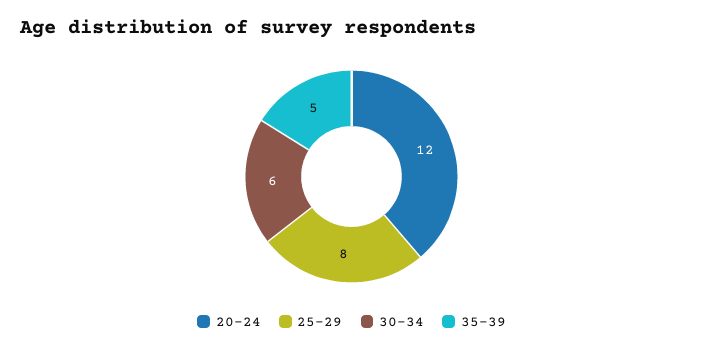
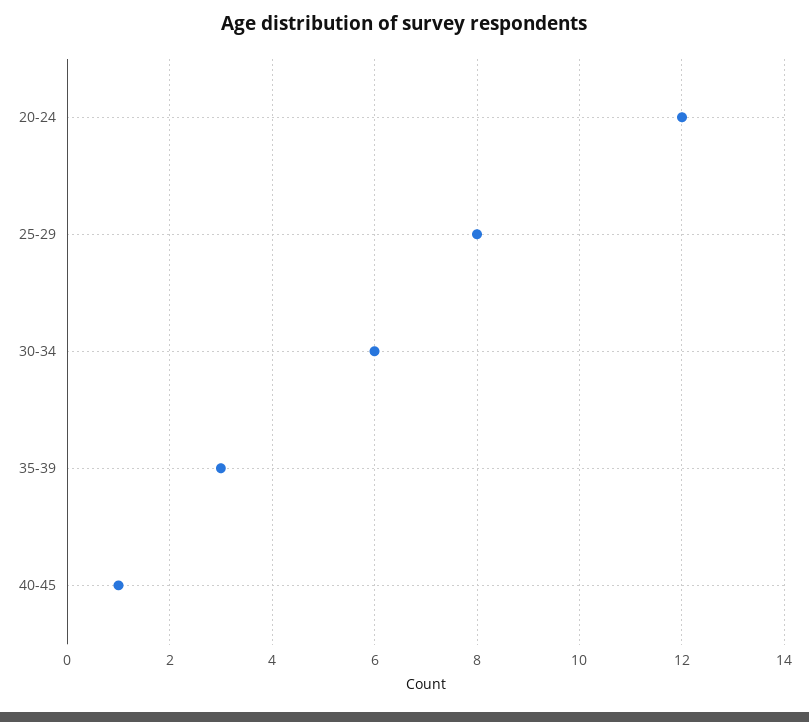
35-39: 5 -> 3
40-45: none -> 1

